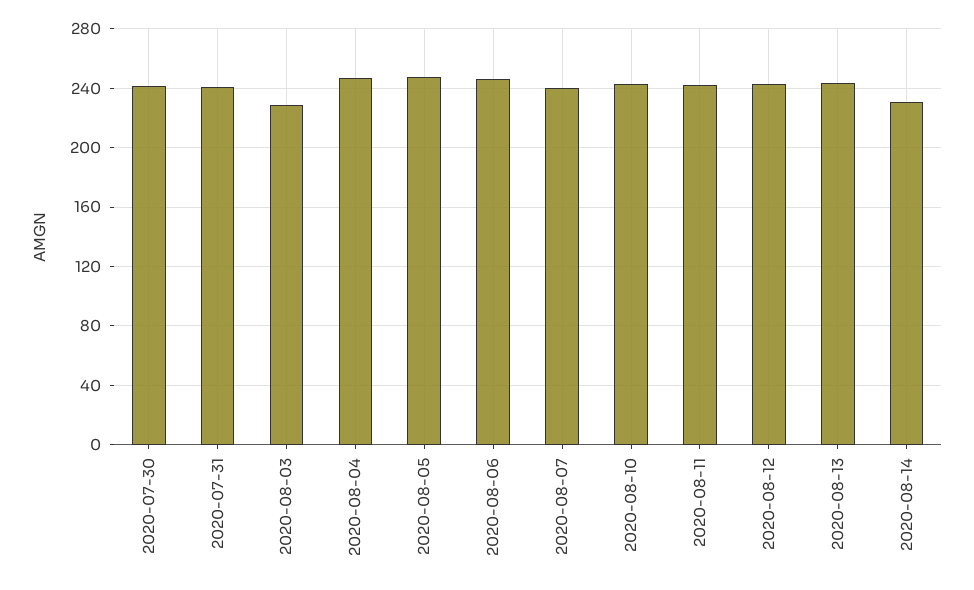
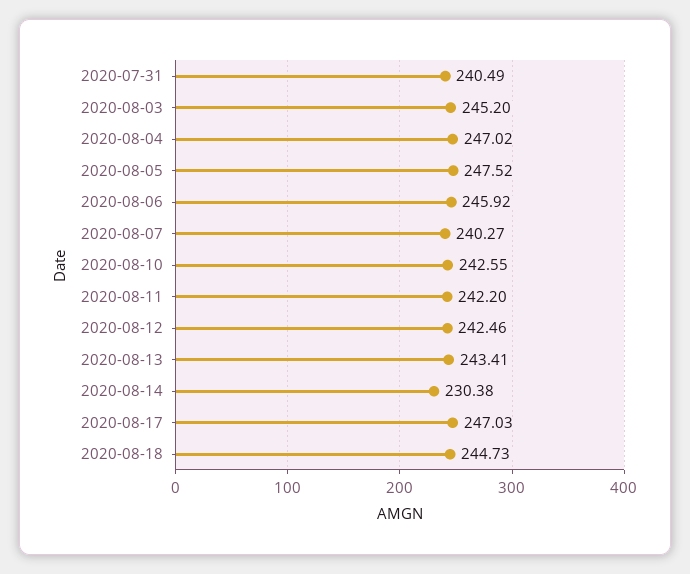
2020-07-30: 240 -> none
2020-08-03: 230 -> 245.2
2020-08-17: none -> 247.03
2020-08-18: none -> 244.73

